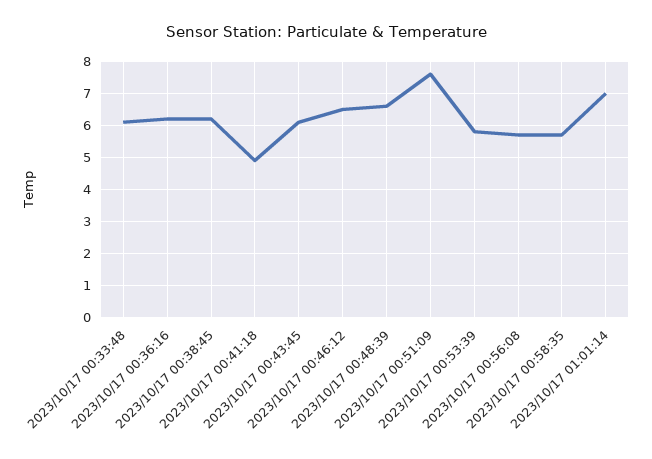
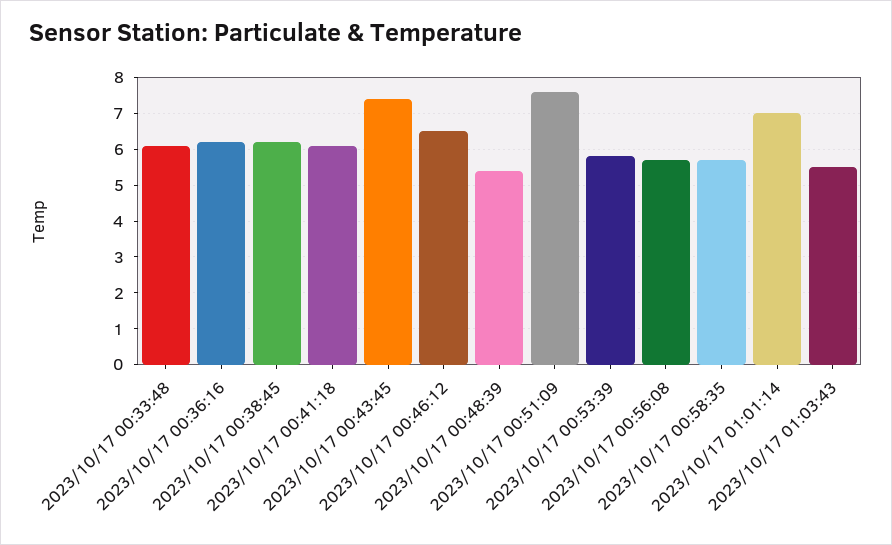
2023/10/17 00:41:18: 5 -> 6
2023/10/17 00:43:45: 6 -> 7.5
2023/10/17 00:48:39: 6.5 -> 5.5
2023/10/17 01:03:43: none -> 5.5

